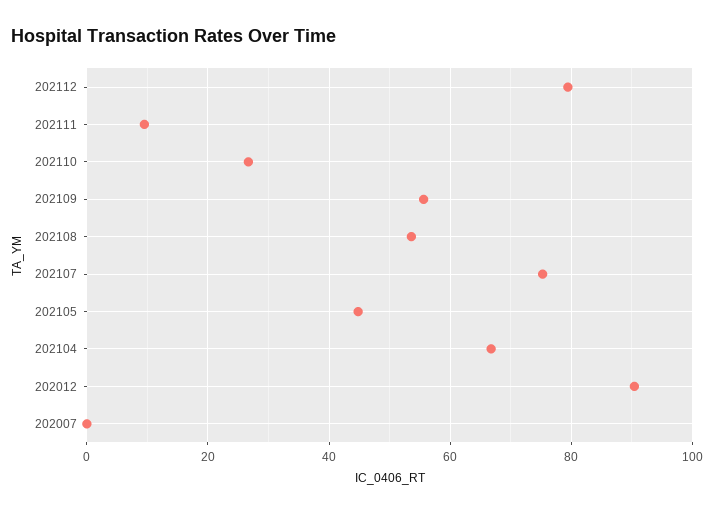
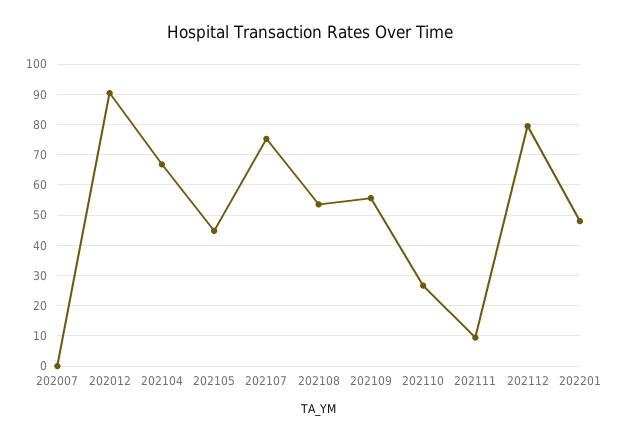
202201: none -> 48

